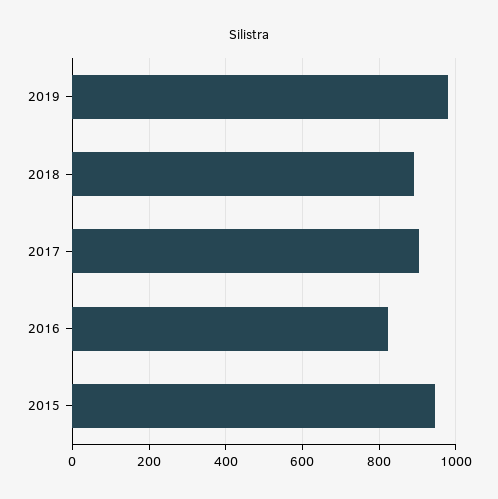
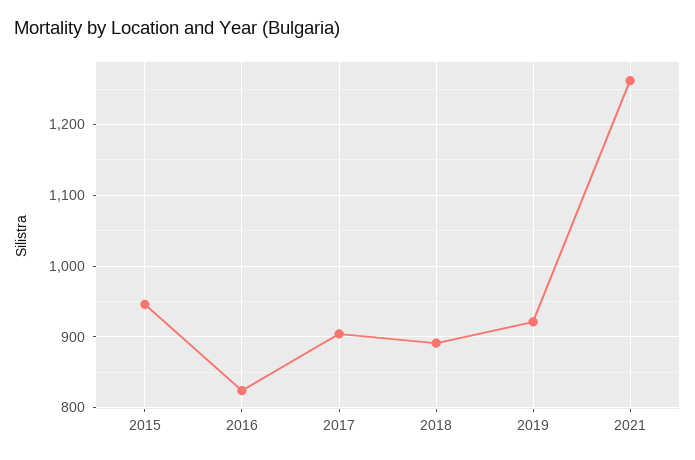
2019: 980 -> 920
2021: none -> 1260

